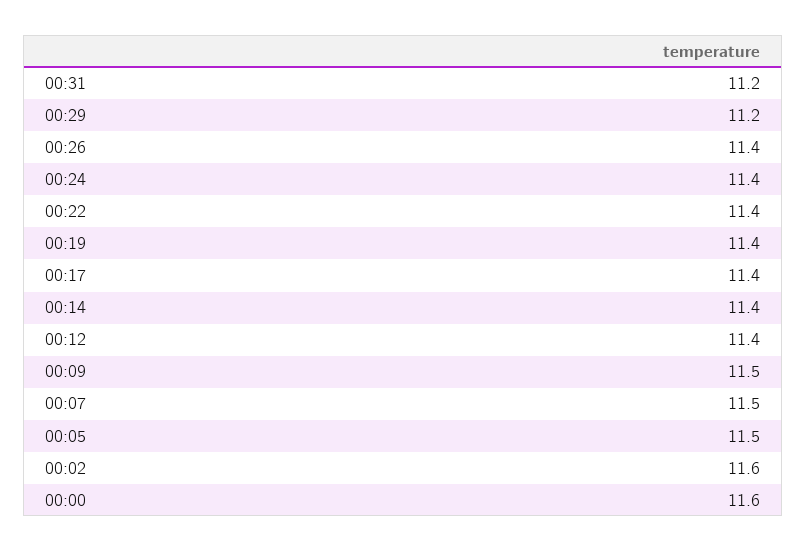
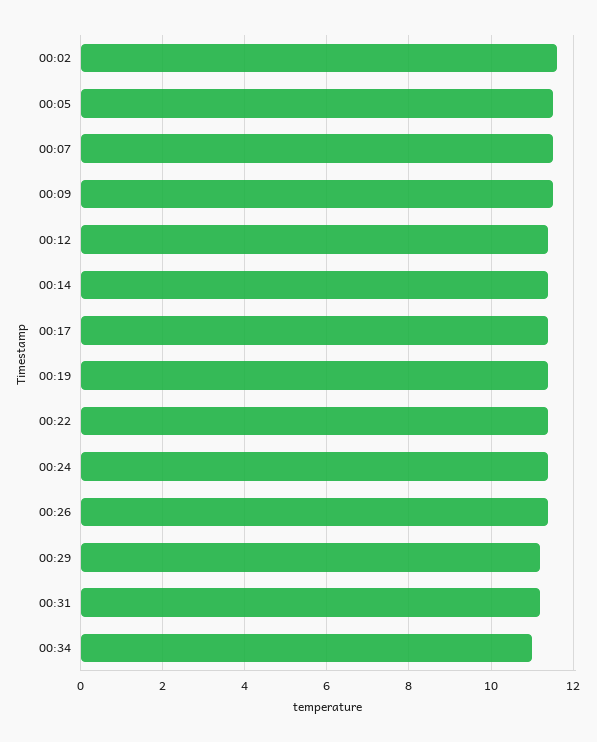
00:00: 11.6 -> none
00:34: none -> 11

